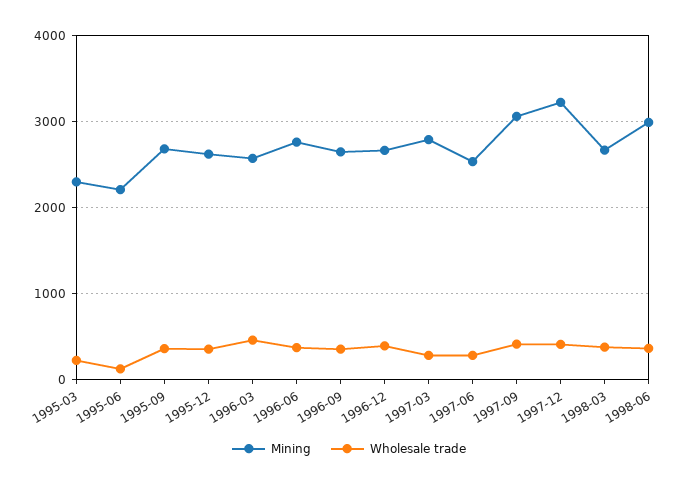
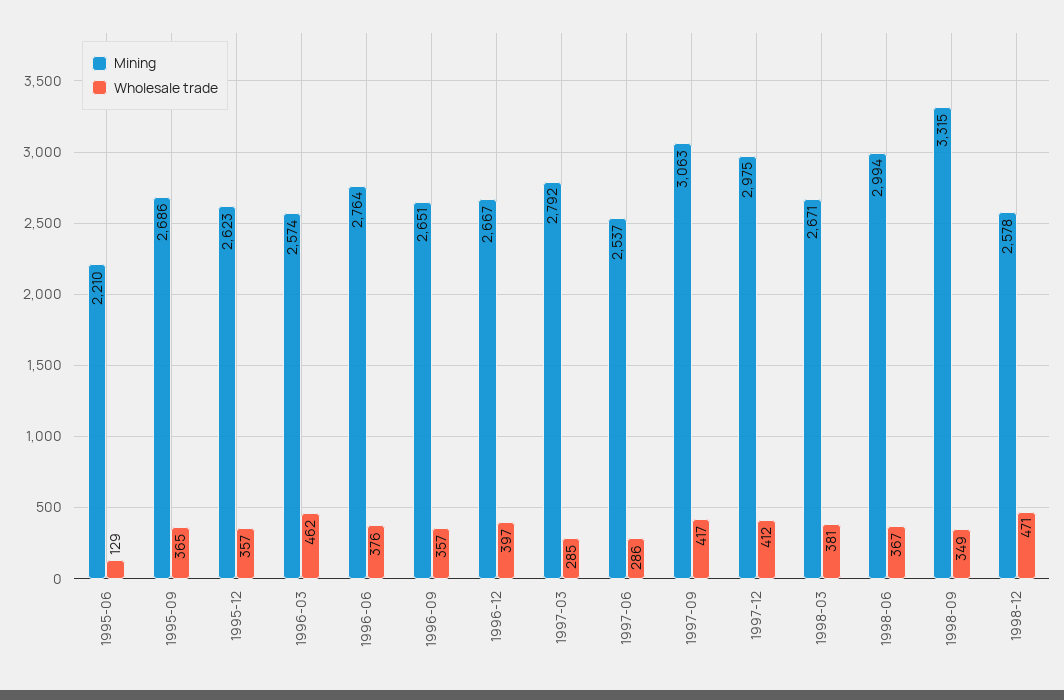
Mining, 1995-03: 2300 -> none
Wholesale trade, 1995-03: 200 -> none
Mining, 1997-12: 3200 -> 2975
Mining, 1998-09: none -> 3315
Wholesale trade, 1998-09: none -> 349
Mining, 1998-12: none -> 2578
Wholesale trade, 1998-12: none -> 471

